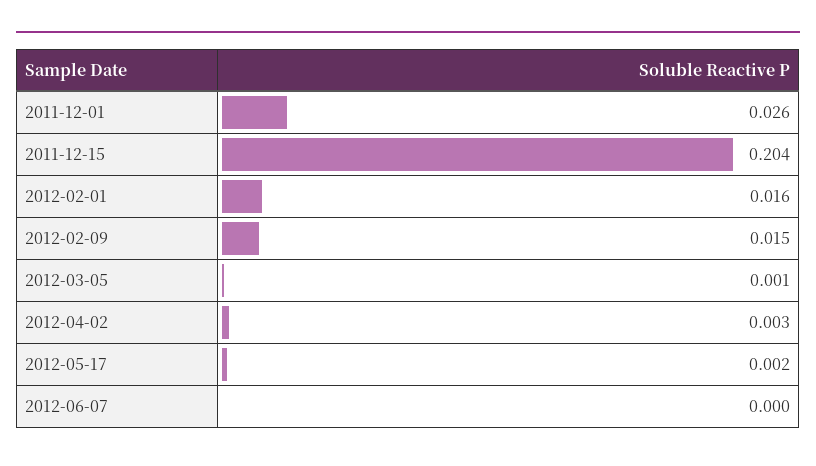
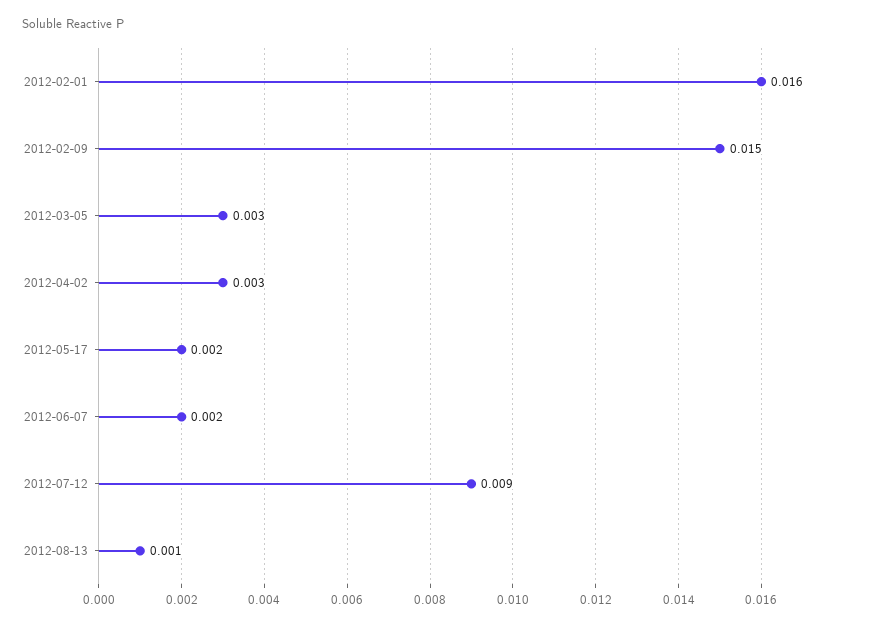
2011-12-01: 0.026 -> none
2011-12-15: 0.204 -> none
2012-03-05: 0.001 -> 0.003
2012-06-07: 0 -> 0.002
2012-07-12: none -> 0.009
2012-08-13: none -> 0.001

